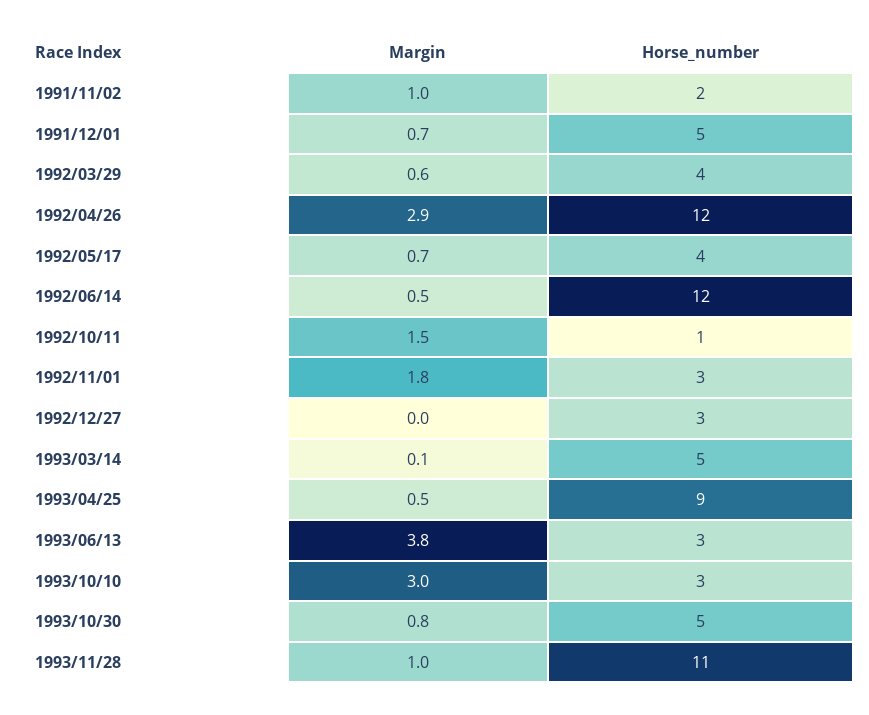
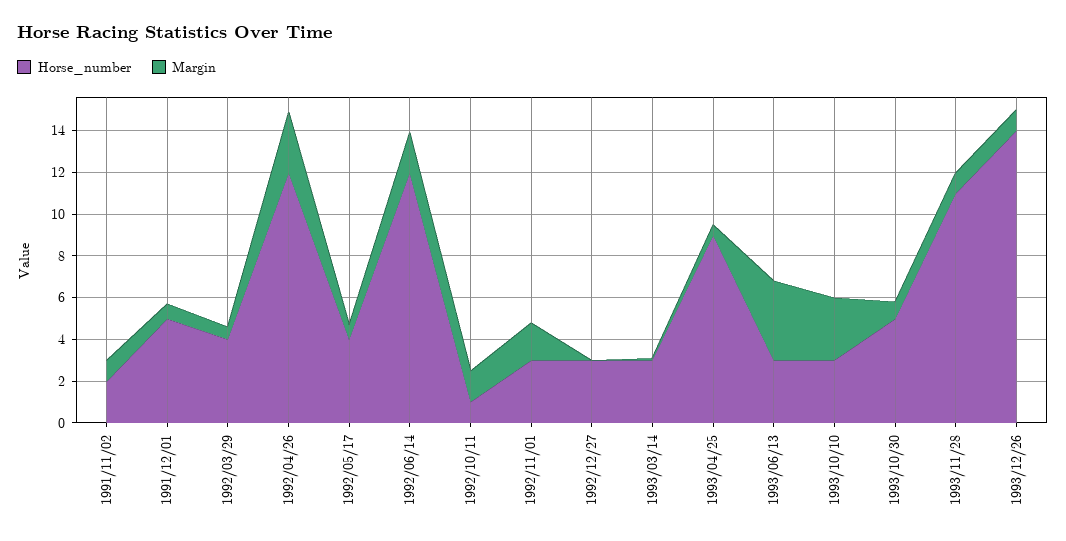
Margin, 1992/06/14: 0.5 -> 2
Horse_number, 1993/03/14: 5 -> 3
Horse_number, 1993/12/26: none -> 14
Margin, 1993/12/26: none -> 1

